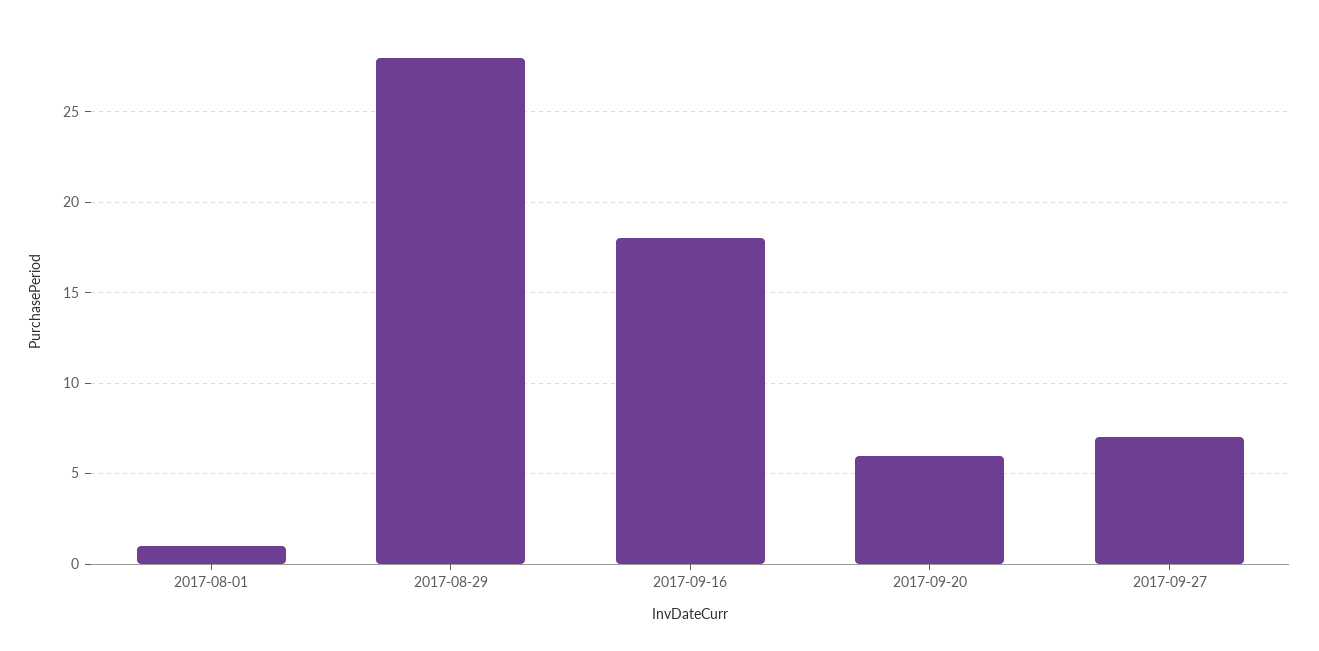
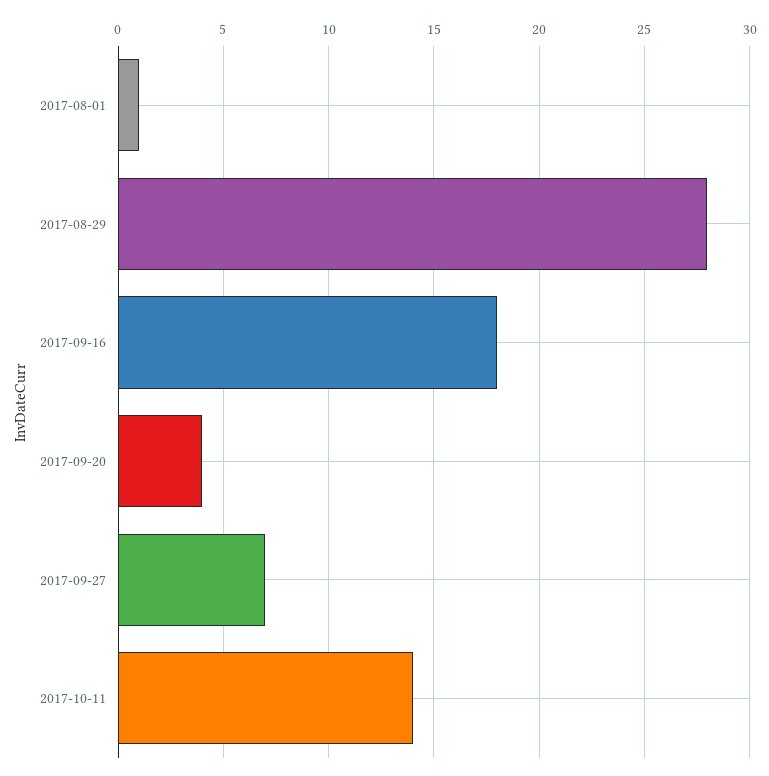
2017-09-20: 6 -> 4
2017-10-11: none -> 14

